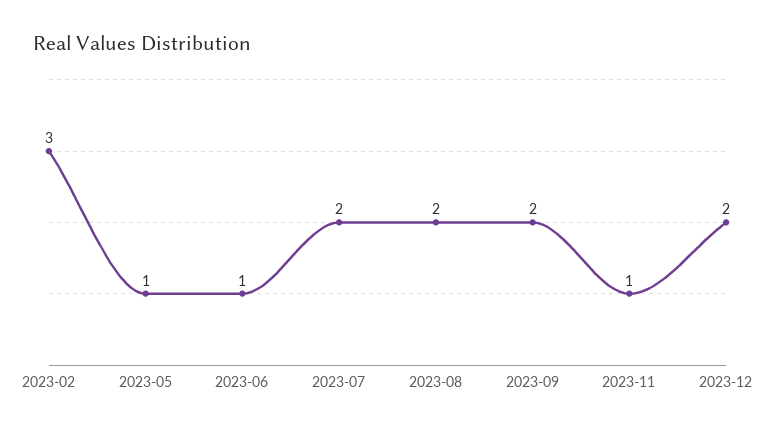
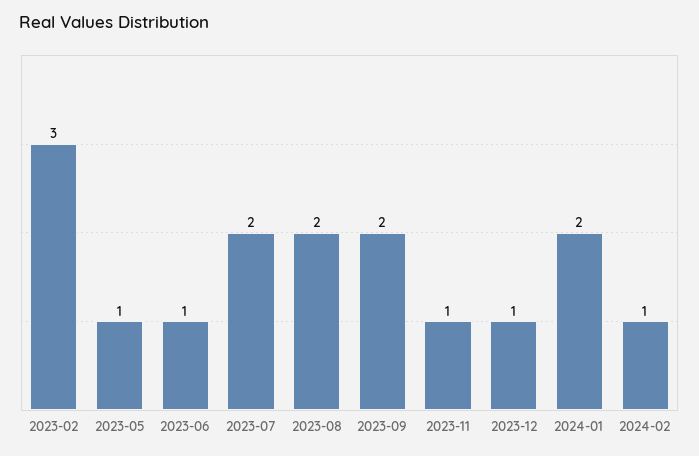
2023-12: 2 -> 1
2024-01: none -> 2
2024-02: none -> 1

